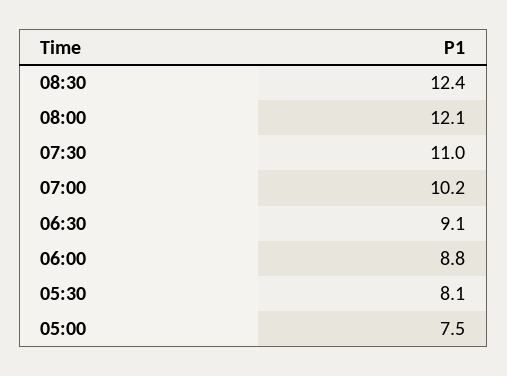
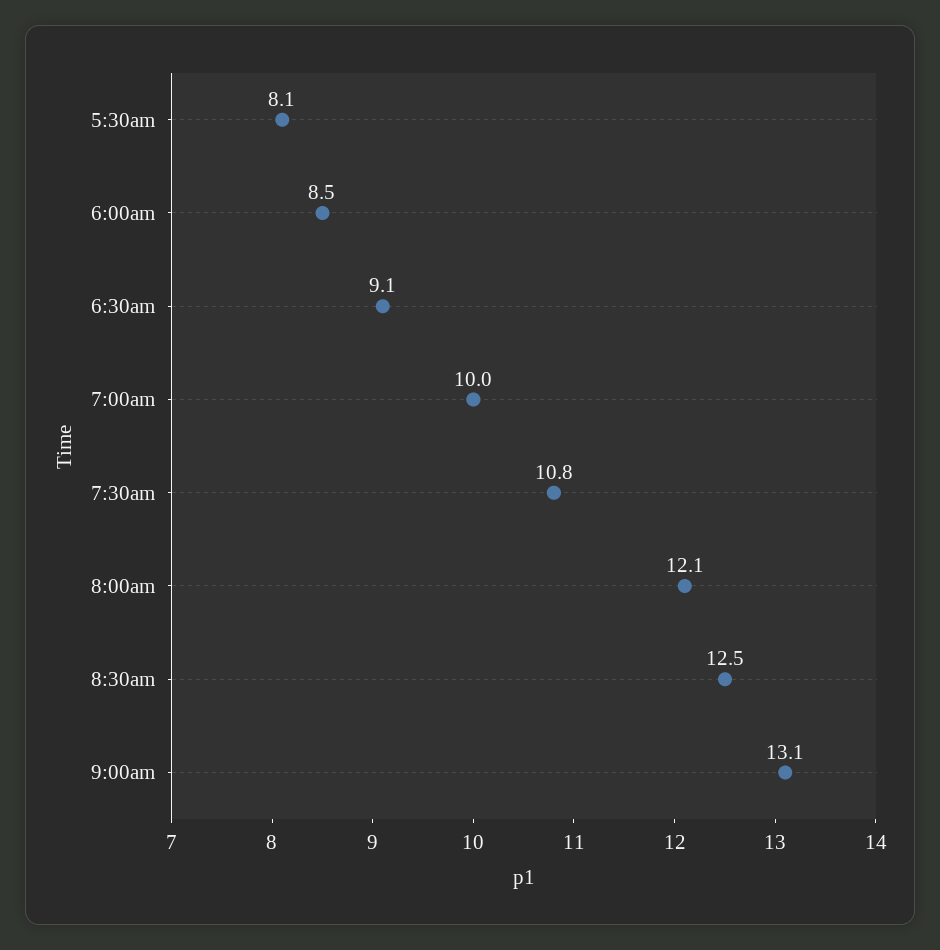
08:30: 12.4 -> 12.5
07:30: 11 -> 10.8
07:00: 10.2 -> 10
06:00: 8.8 -> 8.5
05:00: 7.5 -> none
9:00am: none -> 13.1

